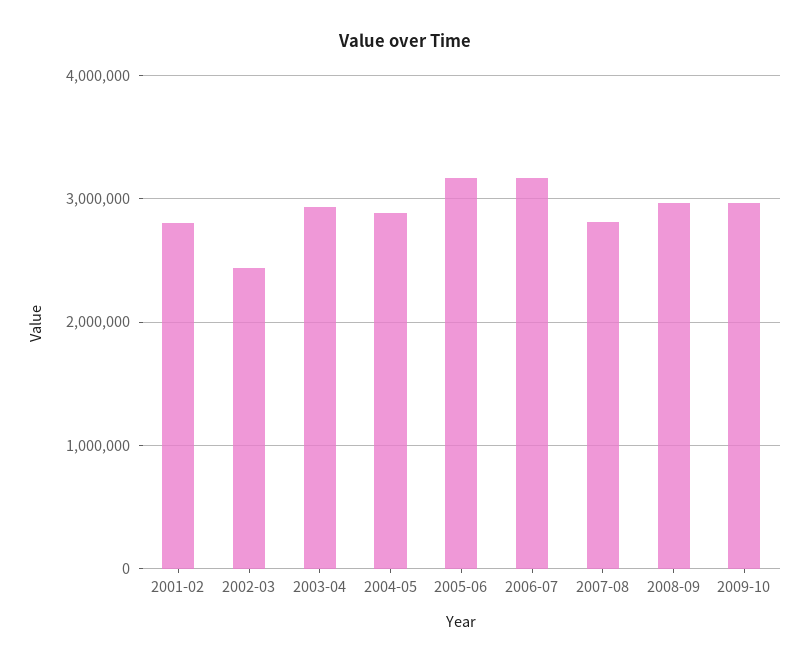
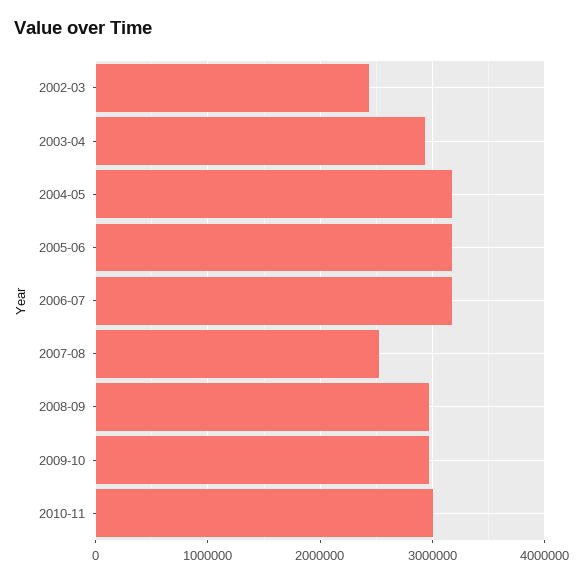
2001-02: 2800000 -> none
2004-05: 2900000 -> 3200000
2007-08: 2800000 -> 2500000
2010-11: none -> 3000000

